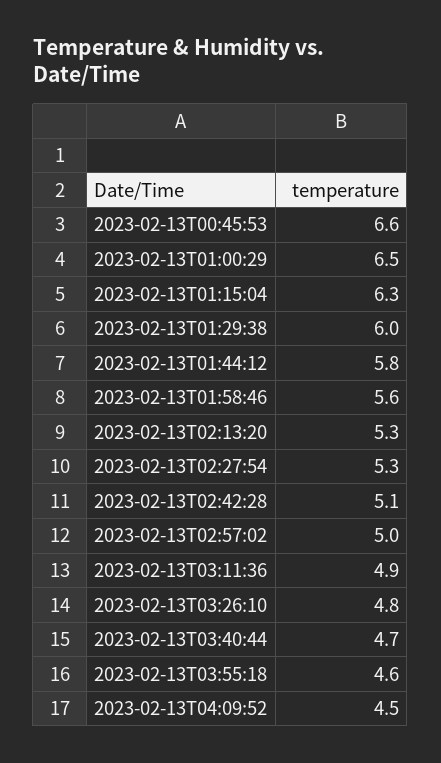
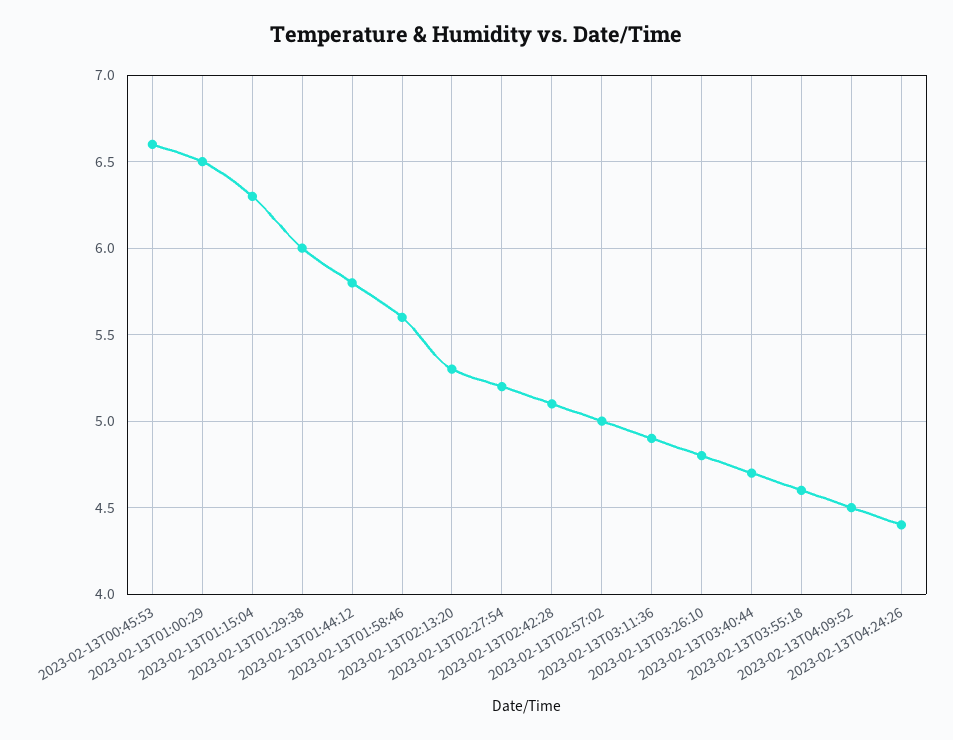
2023-02-13T02:27:54: 5.3 -> 5.2
2023-02-13T04:24:26: none -> 4.4

